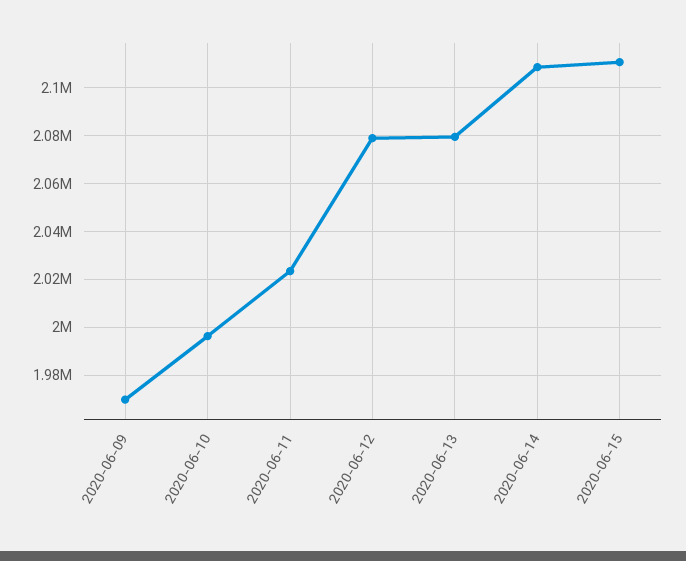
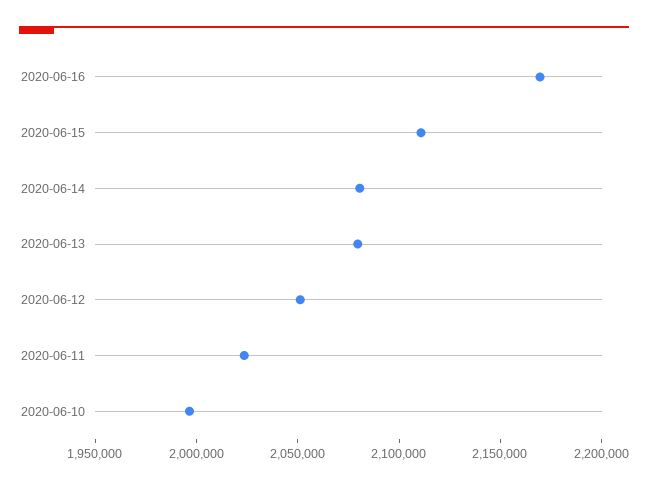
2020-06-09: 1970000 -> none
2020-06-12: 2080000 -> 2050000
2020-06-14: 2110000 -> 2080000
2020-06-16: none -> 2170000

